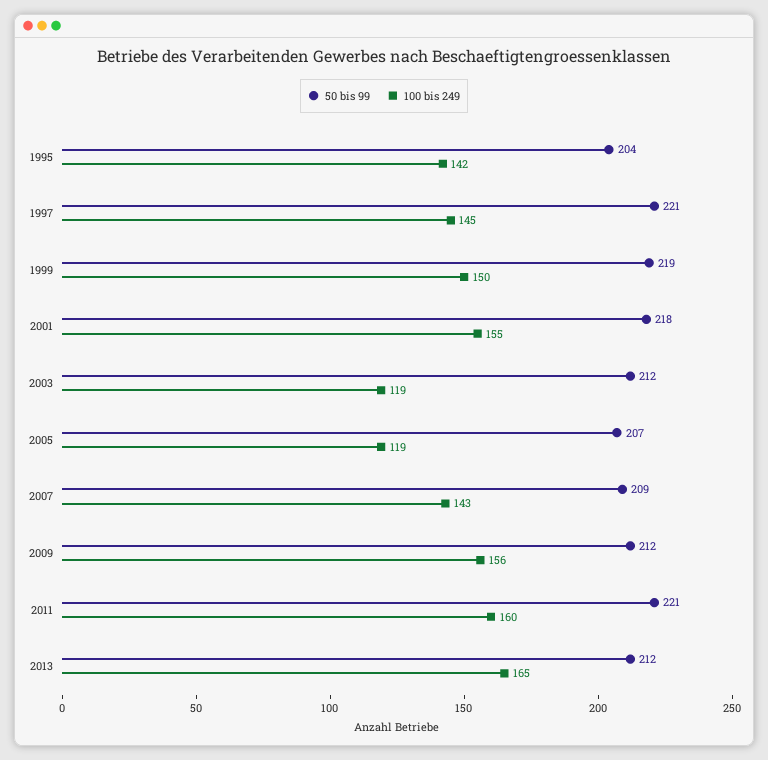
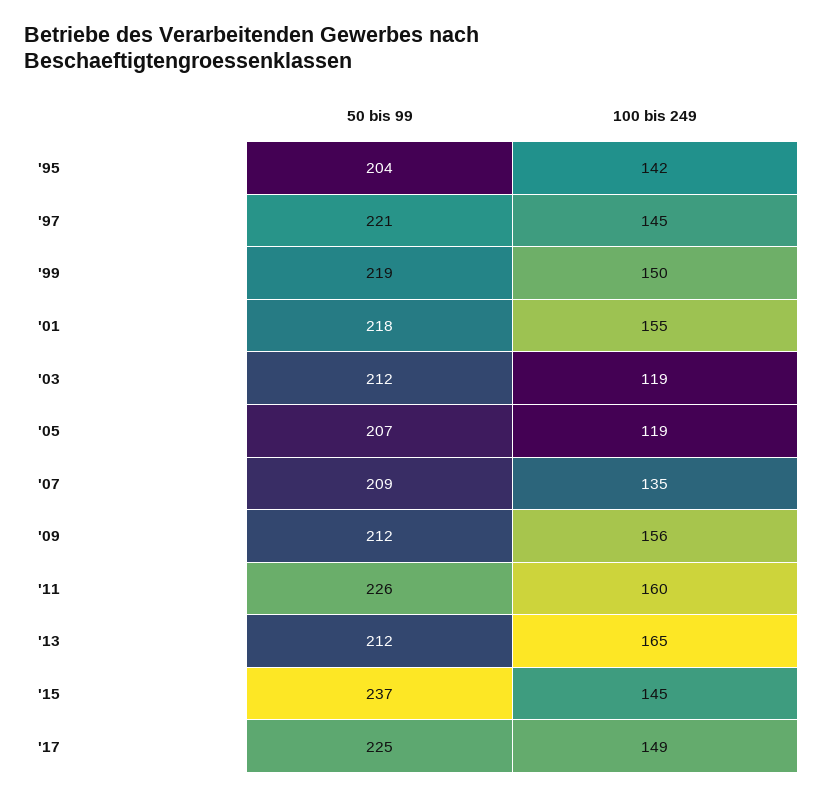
100 bis 249, 2007: 143 -> 135
50 bis 99, 2011: 221 -> 226
50 bis 99, '15: none -> 237
100 bis 249, '15: none -> 145
50 bis 99, '17: none -> 225
100 bis 249, '17: none -> 149

